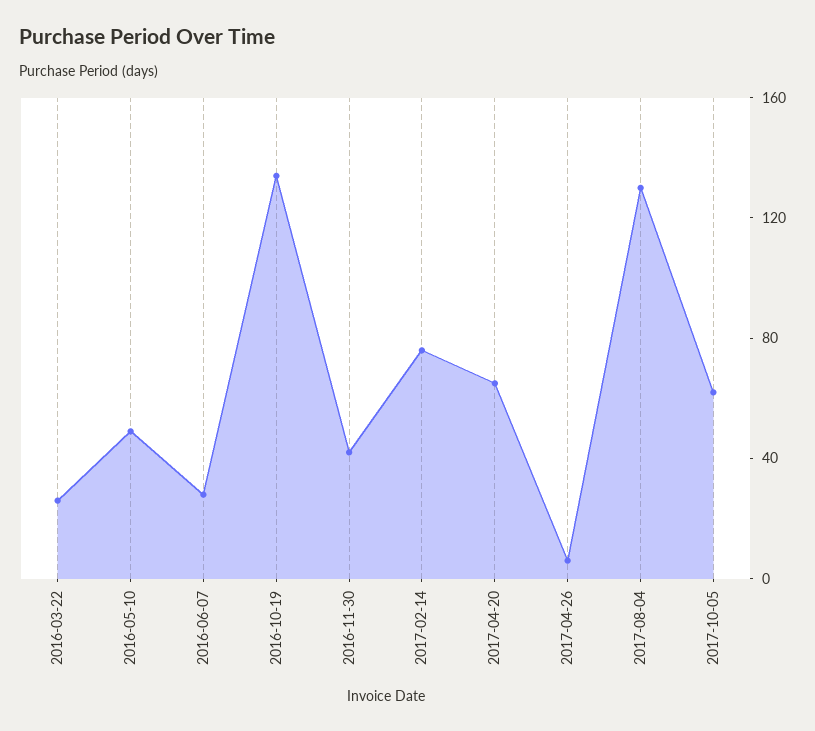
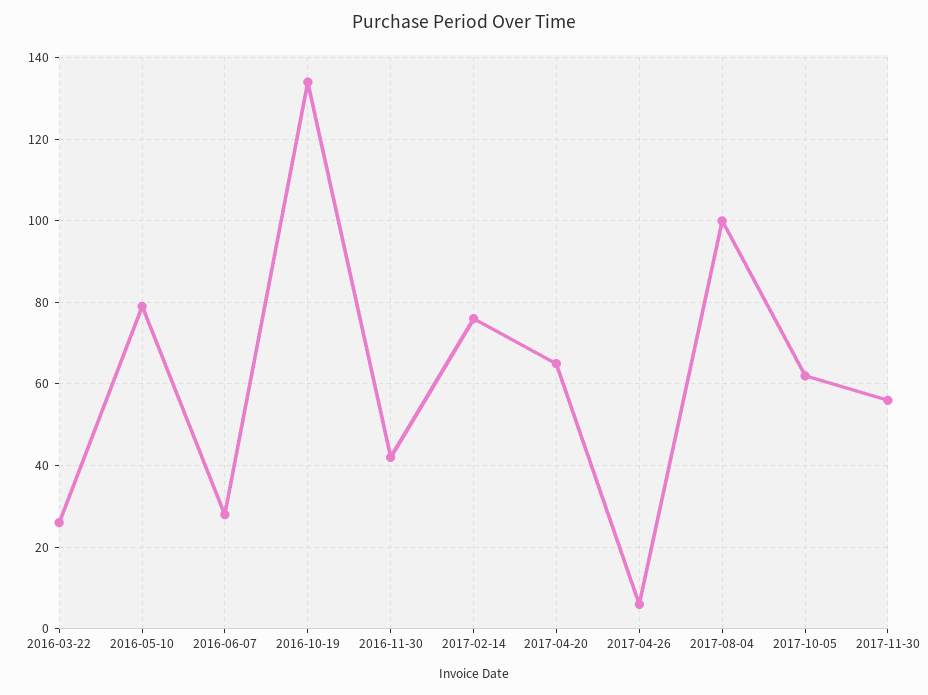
2016-05-10: 50 -> 80
2017-08-04: 130 -> 100
2017-11-30: none -> 55

